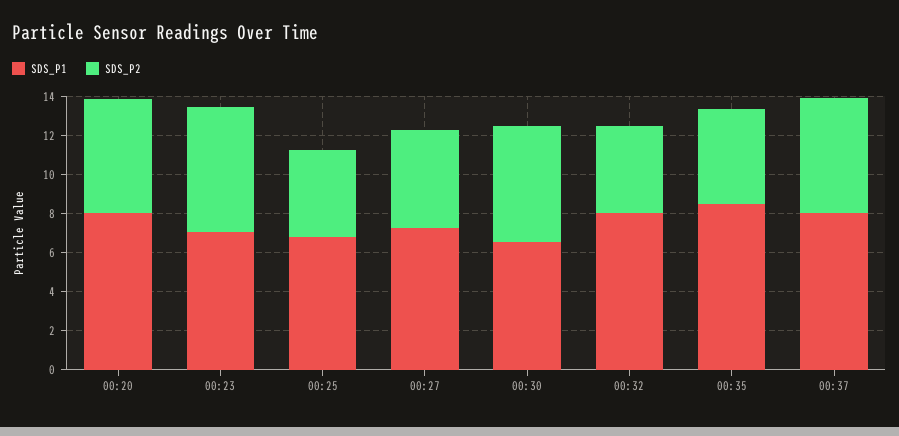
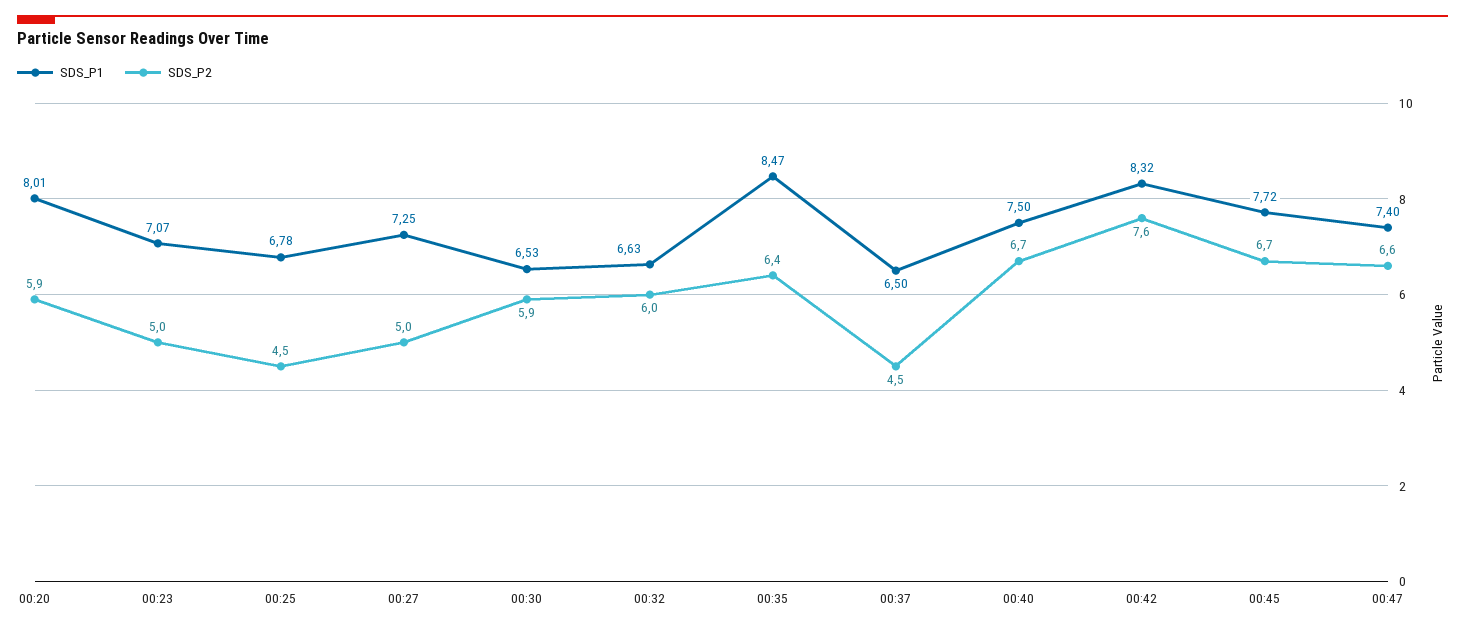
SDS_P2, 00:23: 6.5 -> 5
SDS_P1, 00:32: 8 -> 6.63
SDS_P2, 00:32: 4.5 -> 6
SDS_P2, 00:35: 5 -> 6.4
SDS_P1, 00:37: 8 -> 6.5
SDS_P2, 00:37: 6 -> 4.5
SDS_P1, 00:40: none -> 7.5
SDS_P2, 00:40: none -> 6.7
SDS_P1, 00:42: none -> 8.32
SDS_P2, 00:42: none -> 7.6
SDS_P1, 00:45: none -> 7.72
SDS_P2, 00:45: none -> 6.7
SDS_P1, 00:47: none -> 7.4
SDS_P2, 00:47: none -> 6.6

